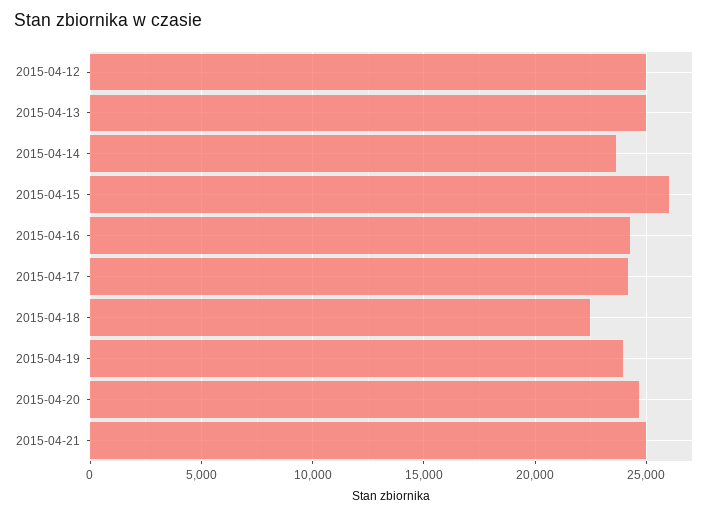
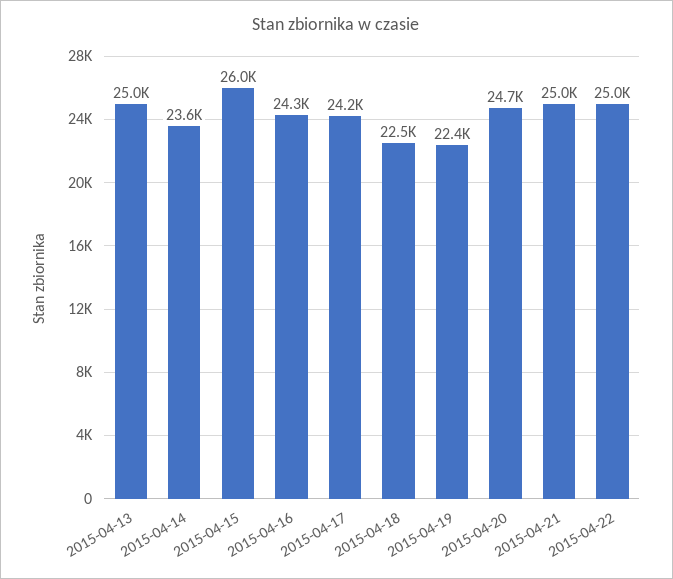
2015-04-12: 25000 -> none
2015-04-19: 24000 -> 22400
2015-04-22: none -> 25000

